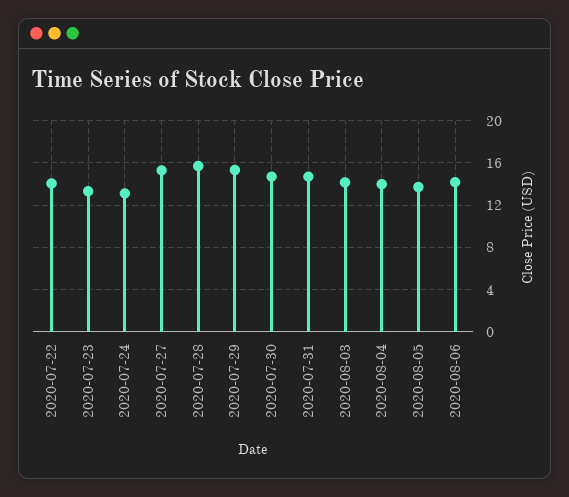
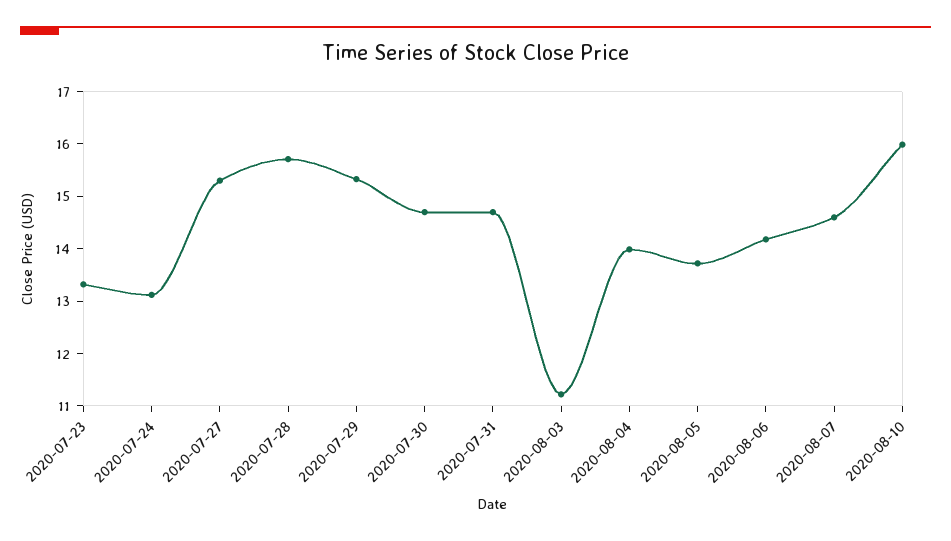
2020-07-22: 14 -> none
2020-08-03: 14 -> 11.2
2020-08-07: none -> 14.6
2020-08-10: none -> 16

